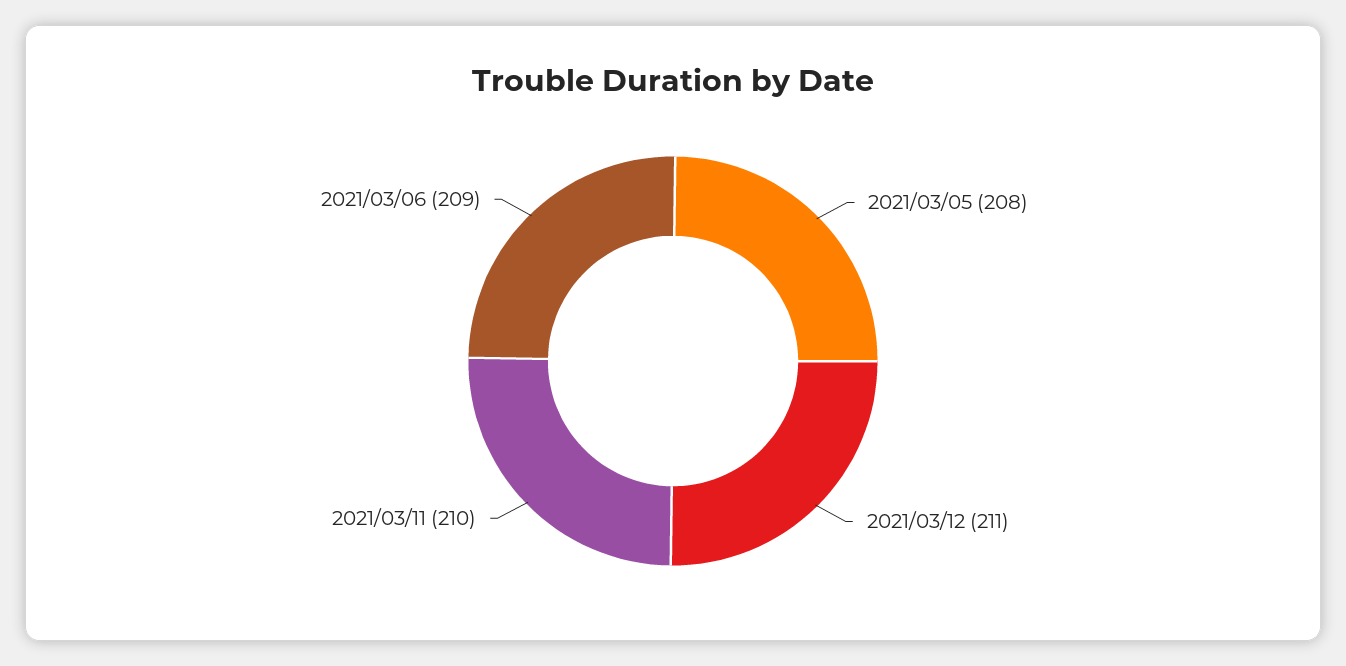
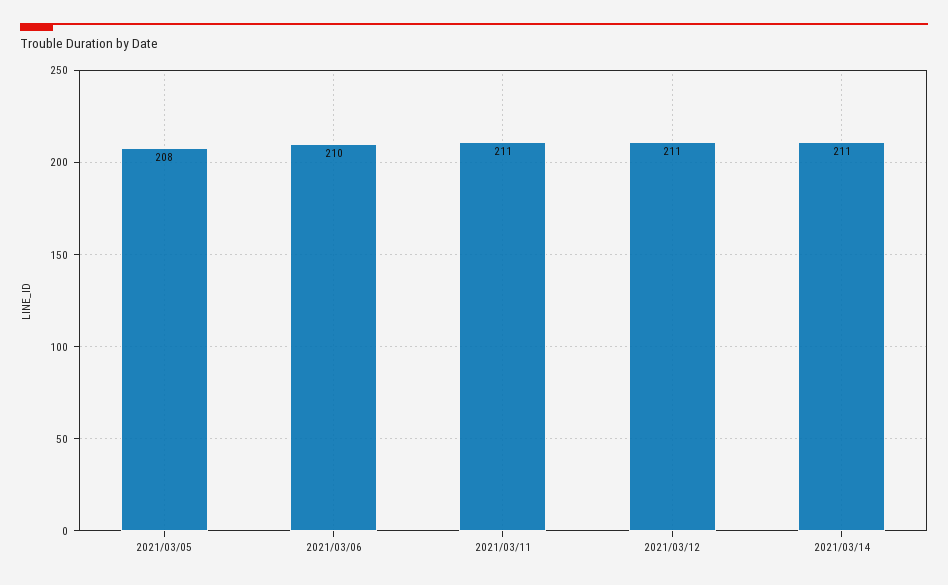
2021/03/11: 210 -> 211
2021/03/06: 209 -> 210
2021/03/14: none -> 211

